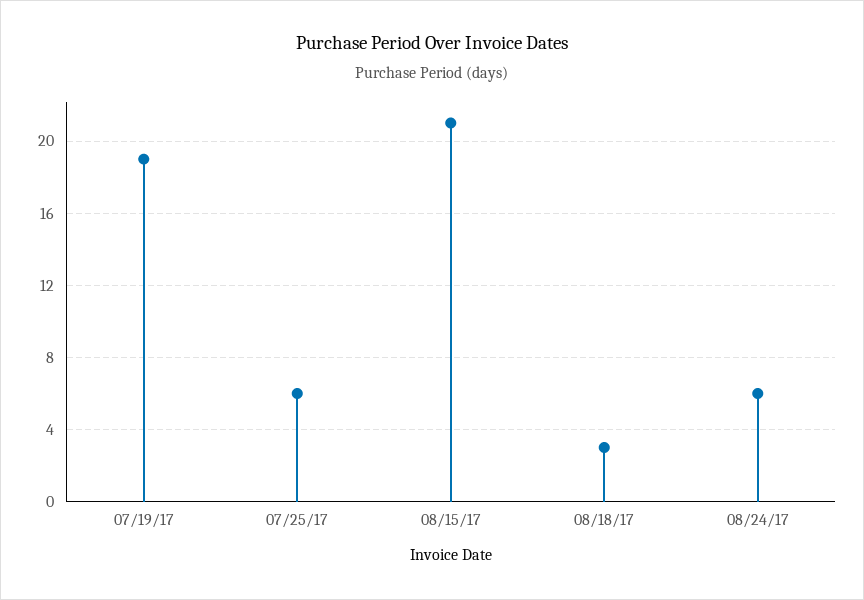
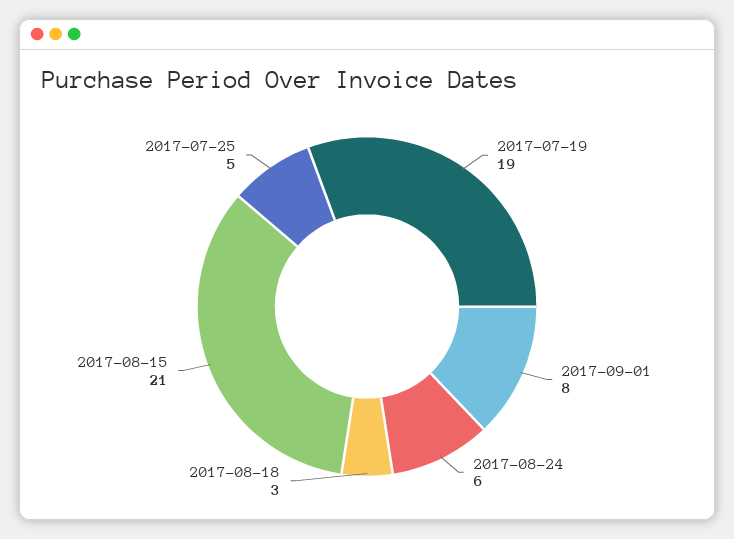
07/25/17: 6 -> 5
2017-09-01: none -> 8

